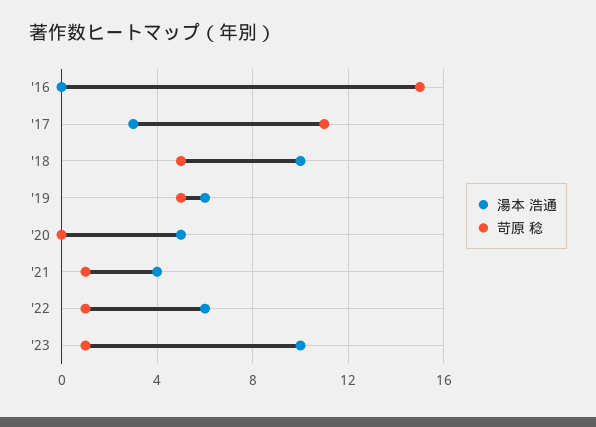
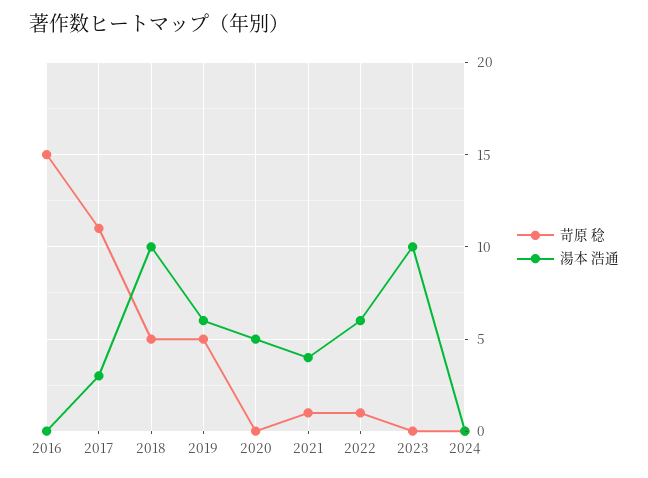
苛原 稔, '23: 1 -> 0
苛原 稔, 2024: none -> 0
湯本 浩通, 2024: none -> 0

